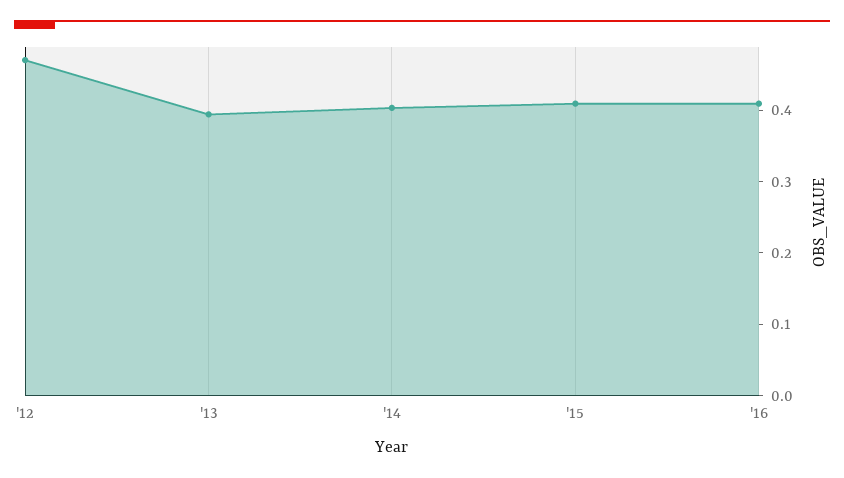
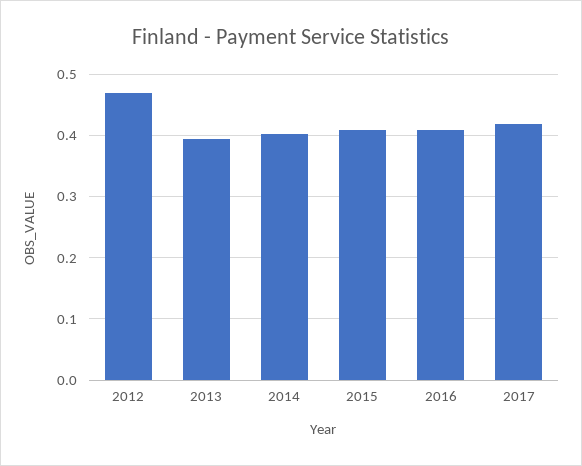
2017: none -> 0.42

